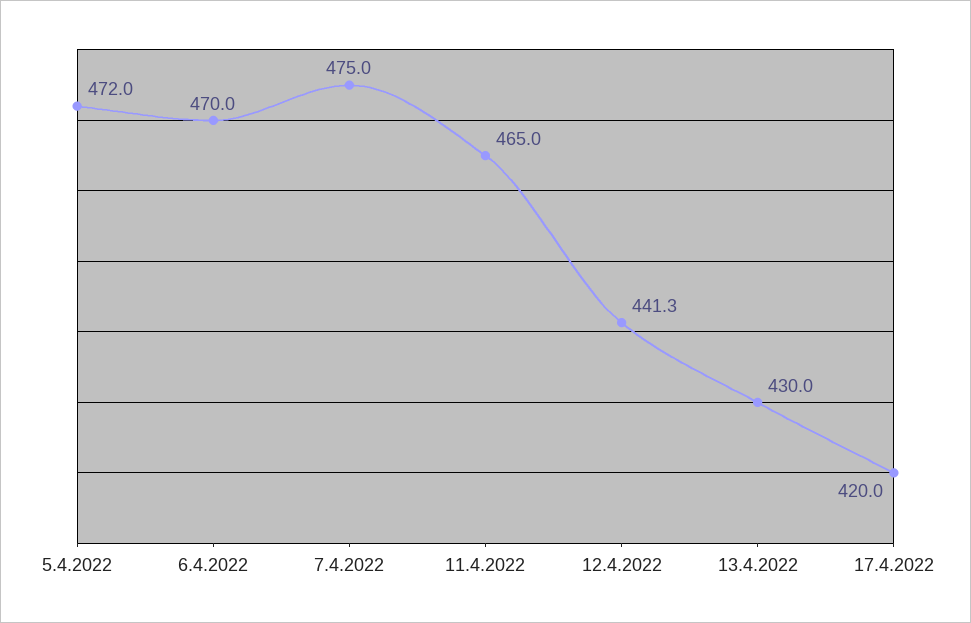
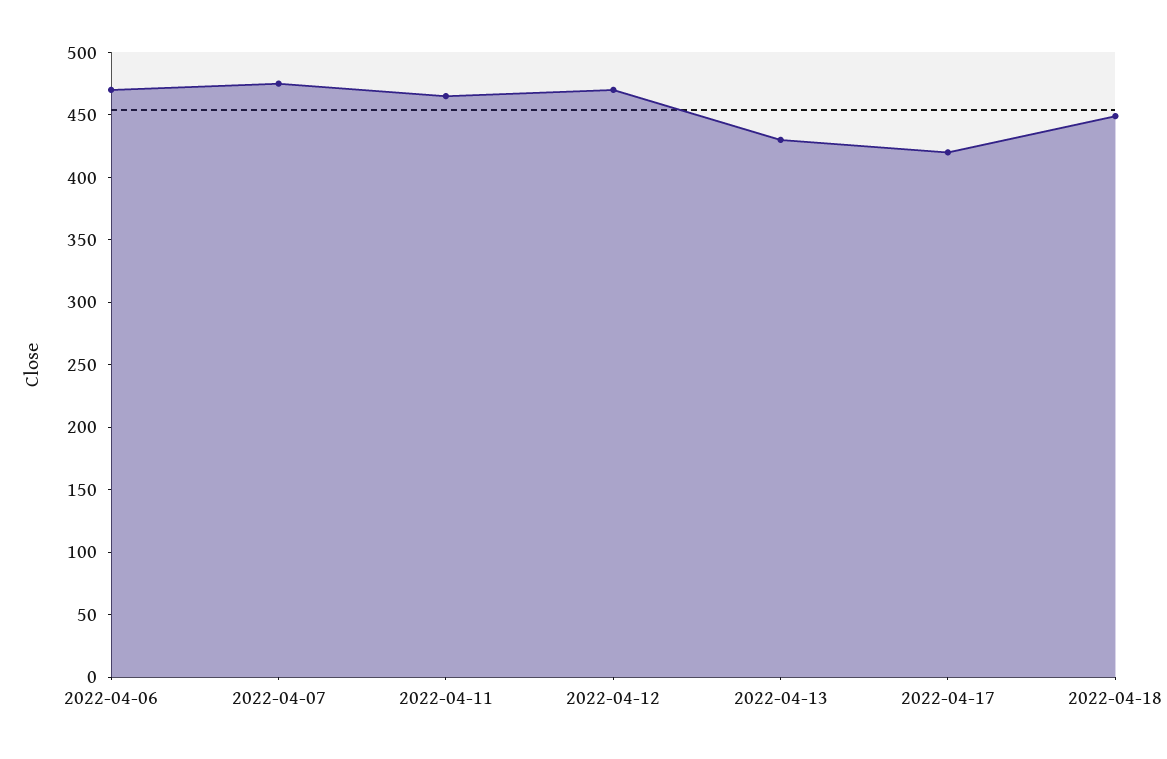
5.4.2022: 472 -> none
12.4.2022: 441.3 -> 470
2022-04-18: none -> 450

